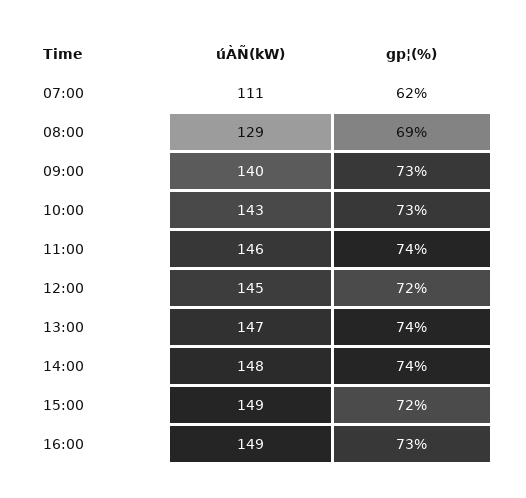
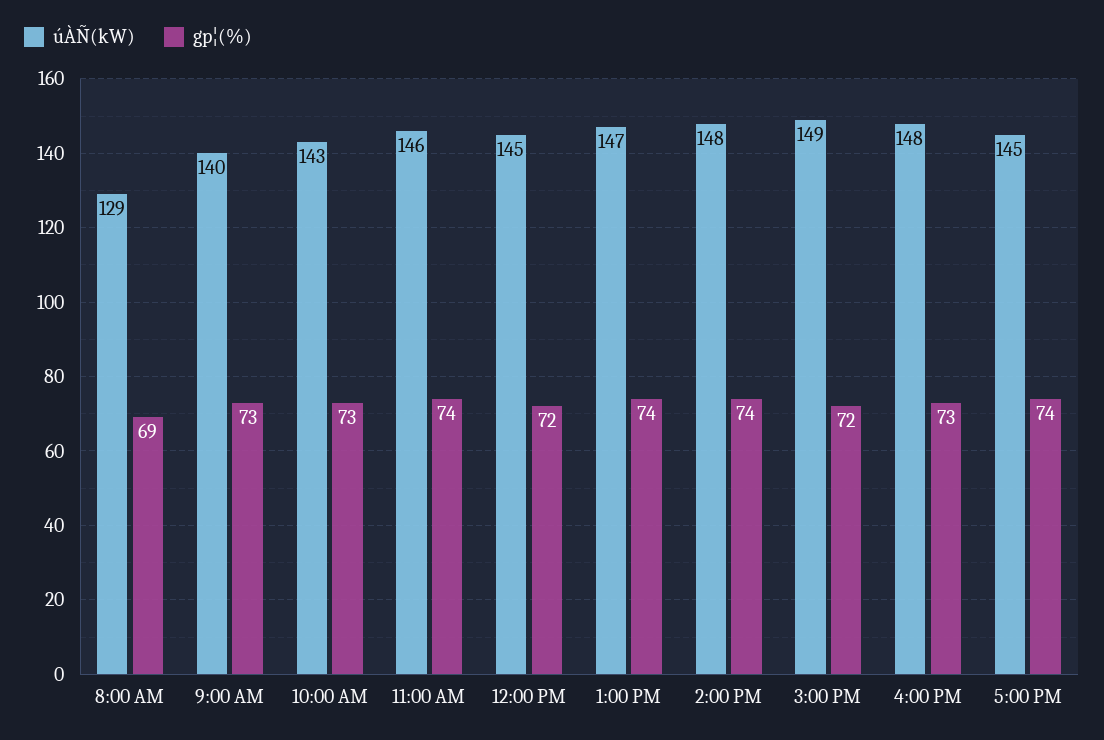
úÀÑ(kW), 07:00: 111 -> none
gp¦(%), 07:00: 62 -> none
úÀÑ(kW), 16:00: 149 -> 148
úÀÑ(kW), 5:00 PM: none -> 145
gp¦(%), 5:00 PM: none -> 74

